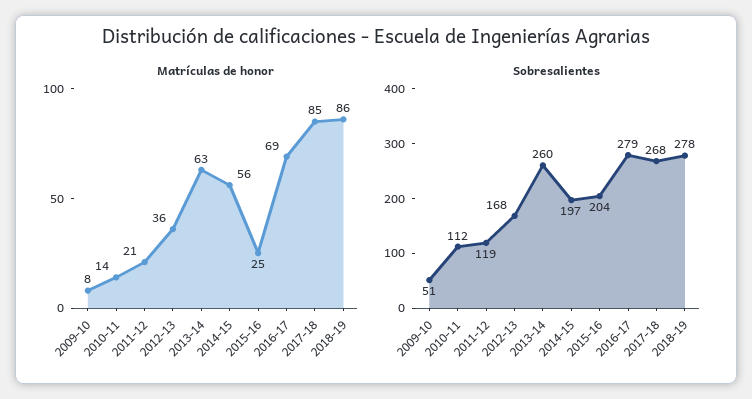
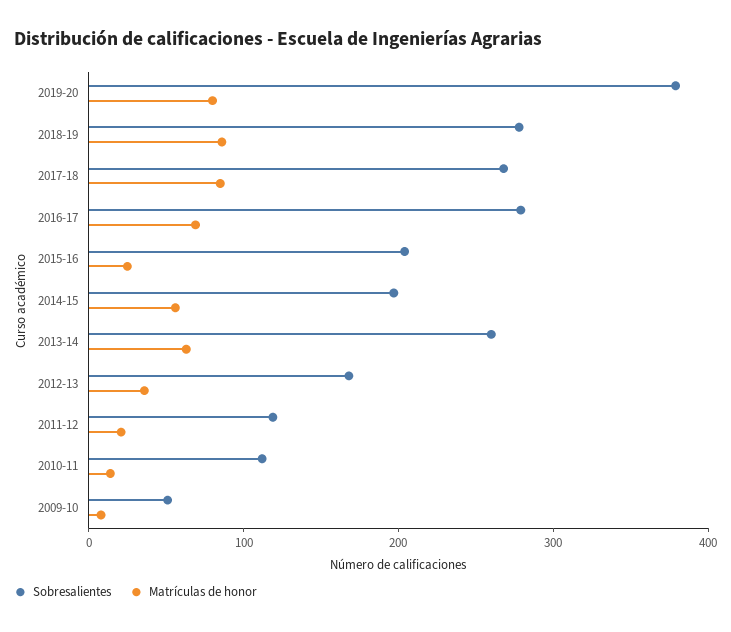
Sobresalientes, 2019-20: none -> 380
Matrículas de honor, 2019-20: none -> 80

